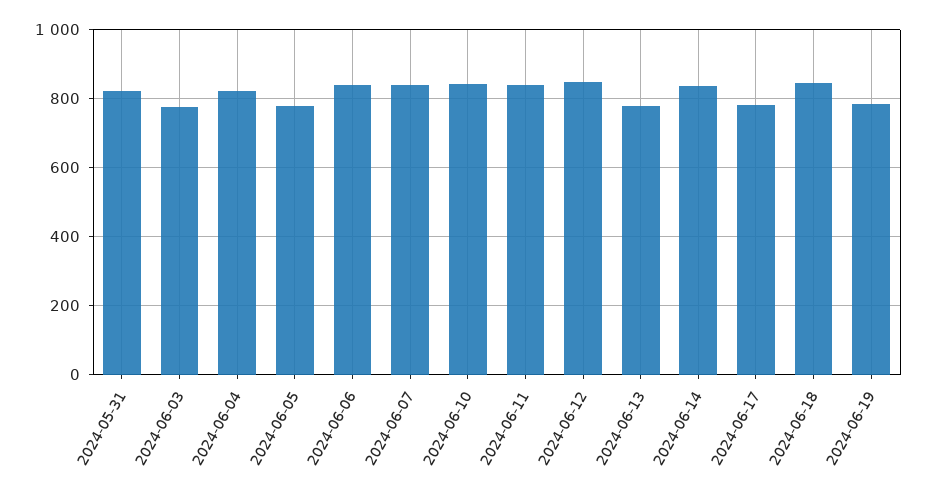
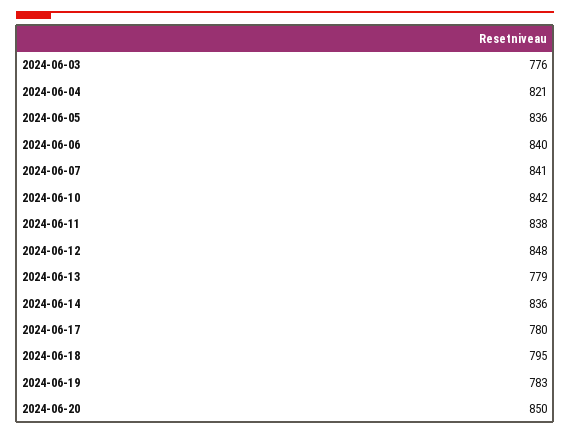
2024-05-31: 820 -> none
2024-06-05: 780 -> 836
2024-06-18: 840 -> 795
2024-06-20: none -> 850

